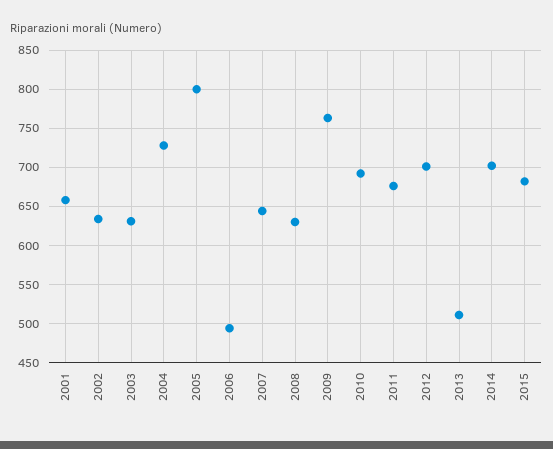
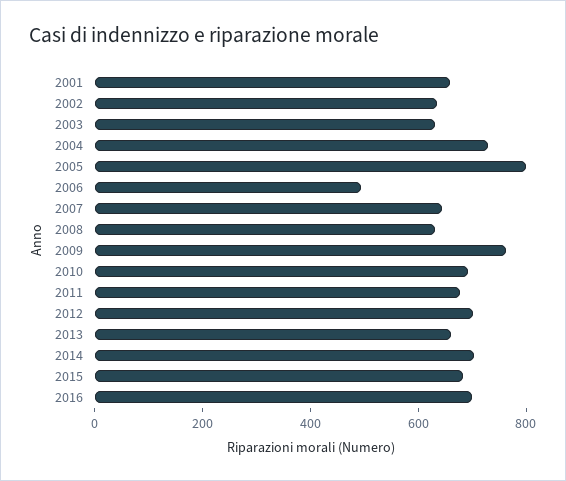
2013: 510 -> 650
2016: none -> 700

